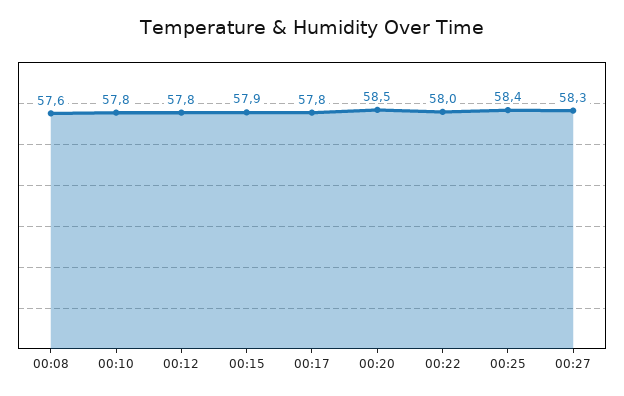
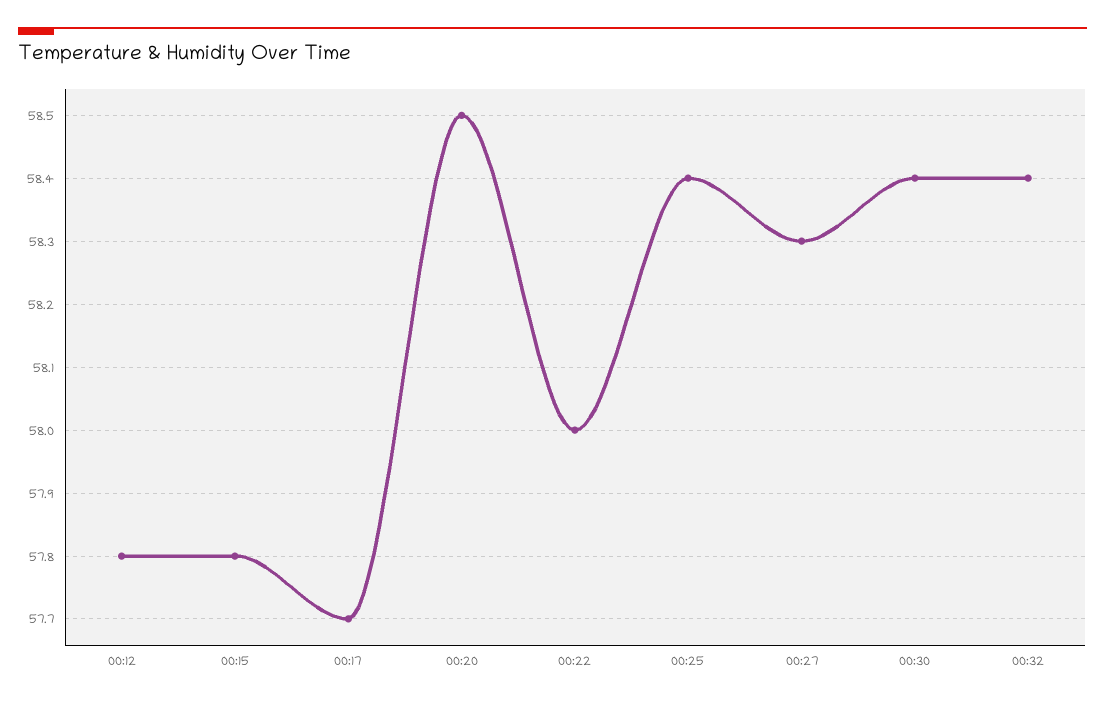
00:08: 57.6 -> none
00:10: 57.8 -> none
00:15: 57.9 -> 57.8
00:17: 57.8 -> 57.7
00:30: none -> 58.4
00:32: none -> 58.4

